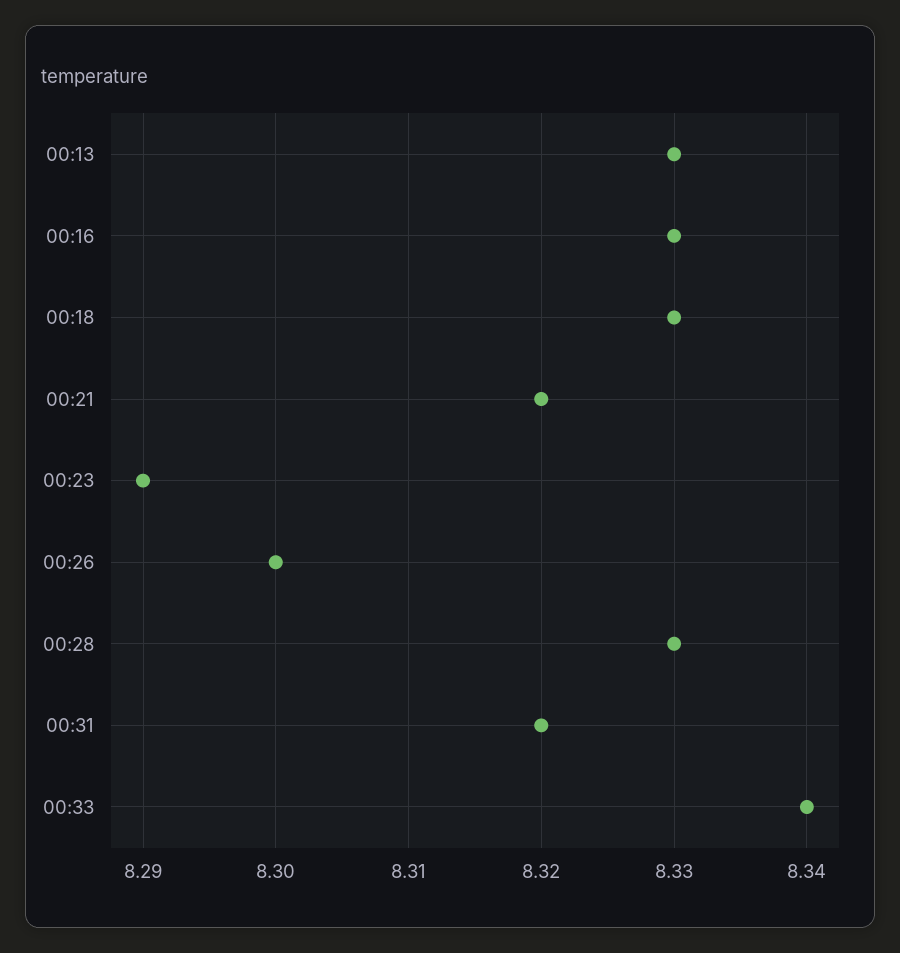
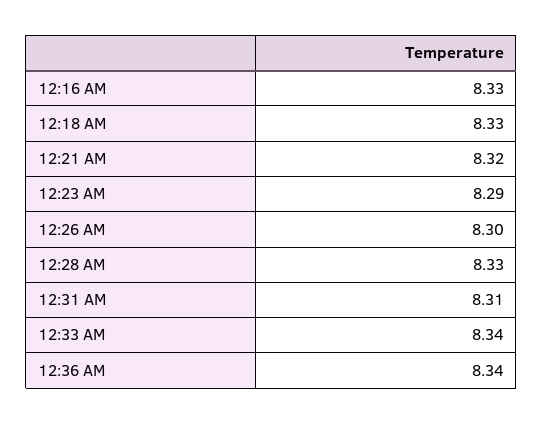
00:13: 8.33 -> none
00:31: 8.32 -> 8.31
12:36 AM: none -> 8.34

